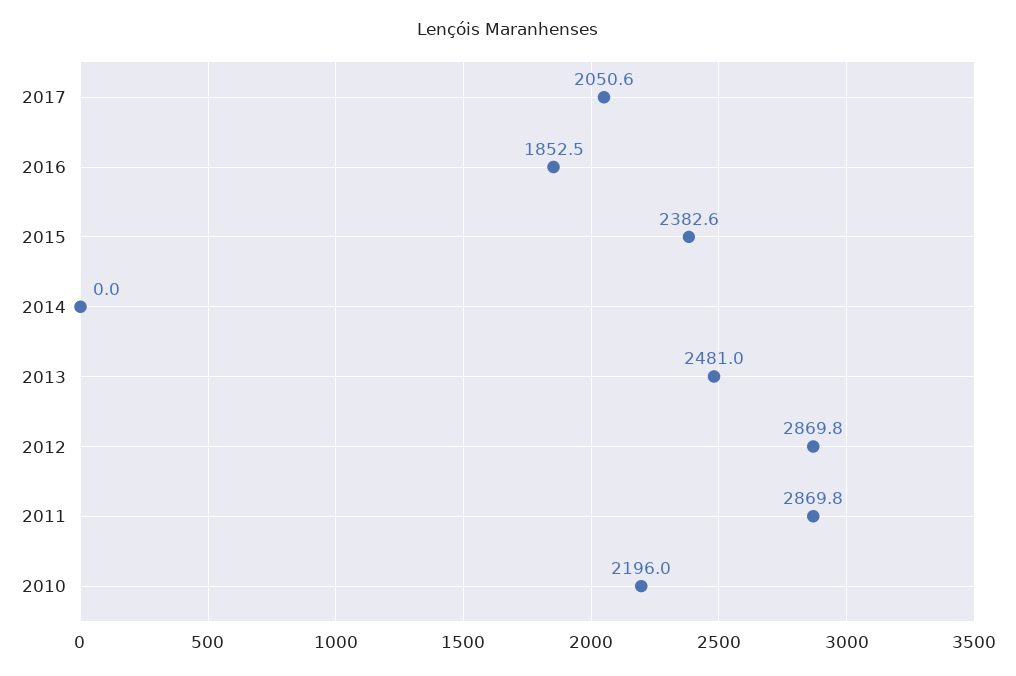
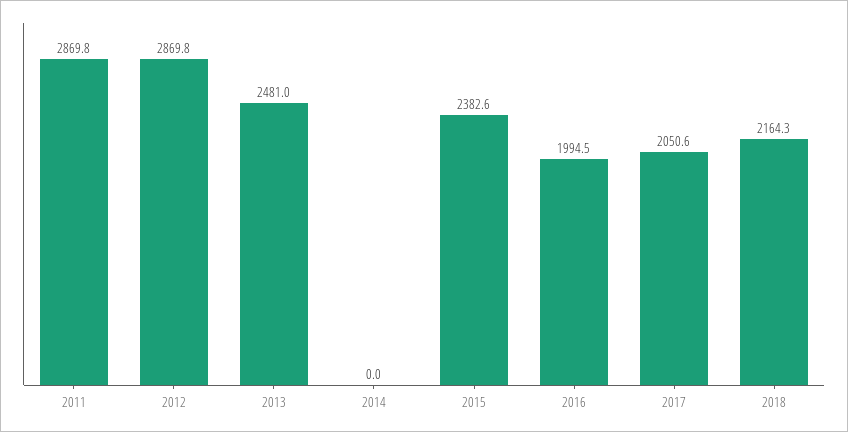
2016: 1852.5 -> 1994.5
2010: 2196 -> none
2018: none -> 2164.3

